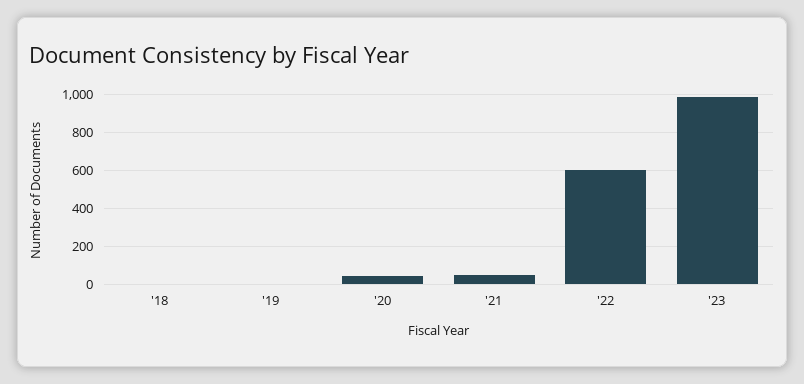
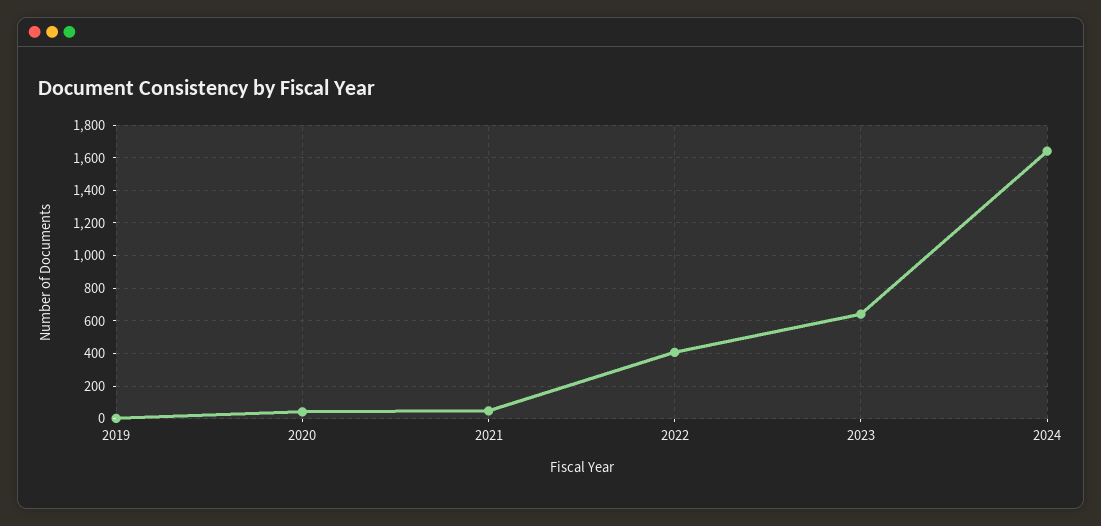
'18: 0 -> none
'22: 600 -> 400
'23: 1000 -> 650
2024: none -> 1650

